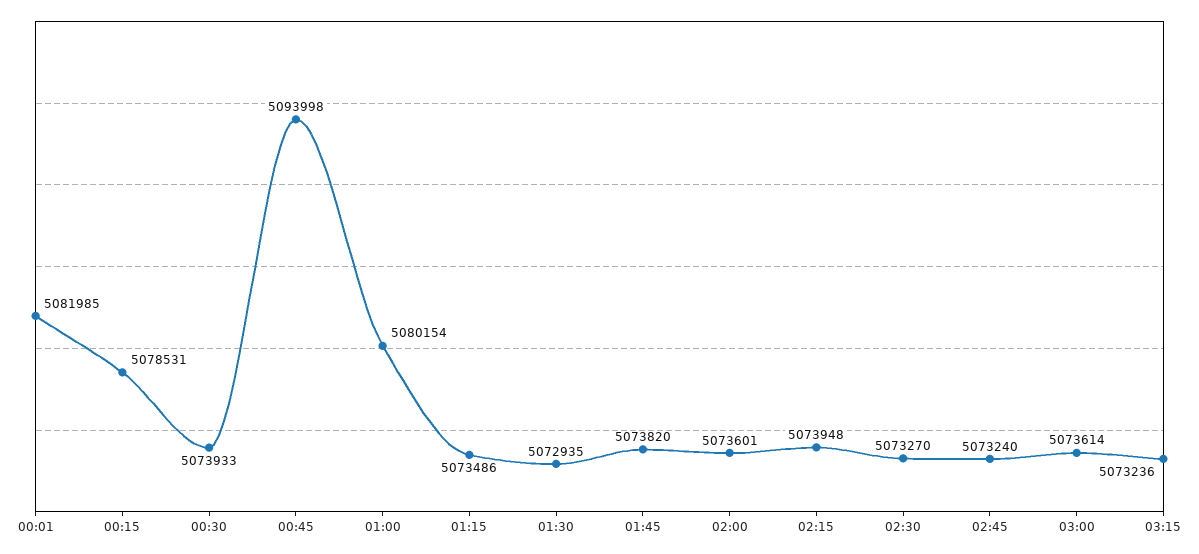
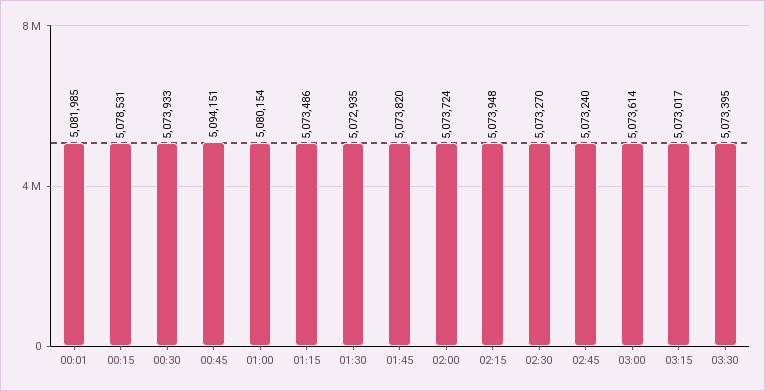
00:45: 5093998 -> 5094151
02:00: 5073601 -> 5073724
03:15: 5073236 -> 5073017
03:30: none -> 5073395

